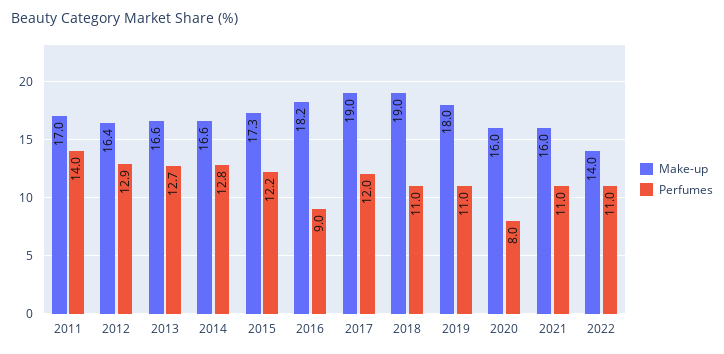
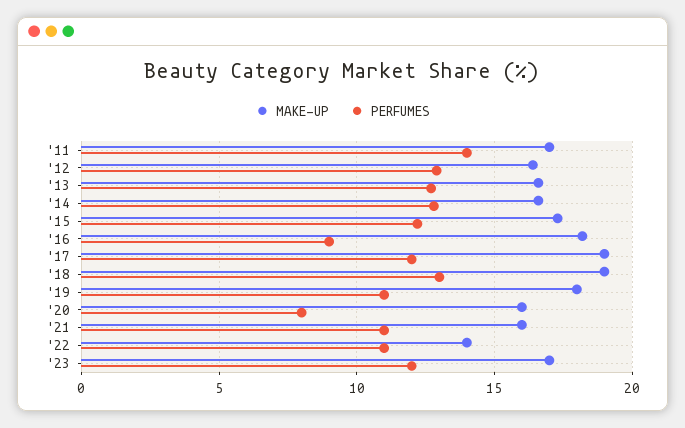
Perfumes, 2018: 11 -> 13
Make-up, '23: none -> 17
Perfumes, '23: none -> 12

